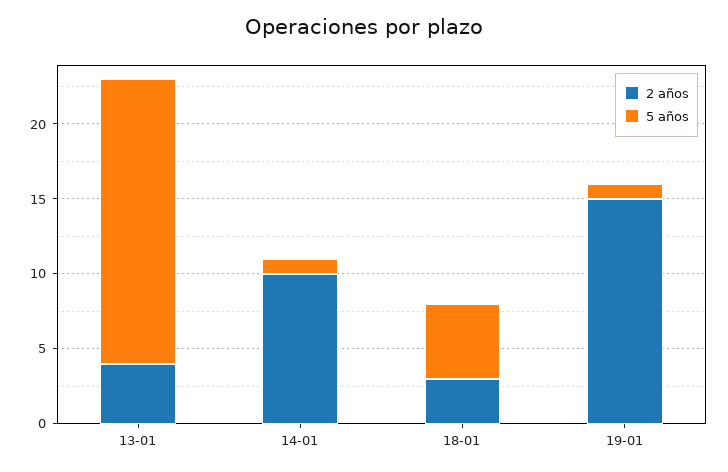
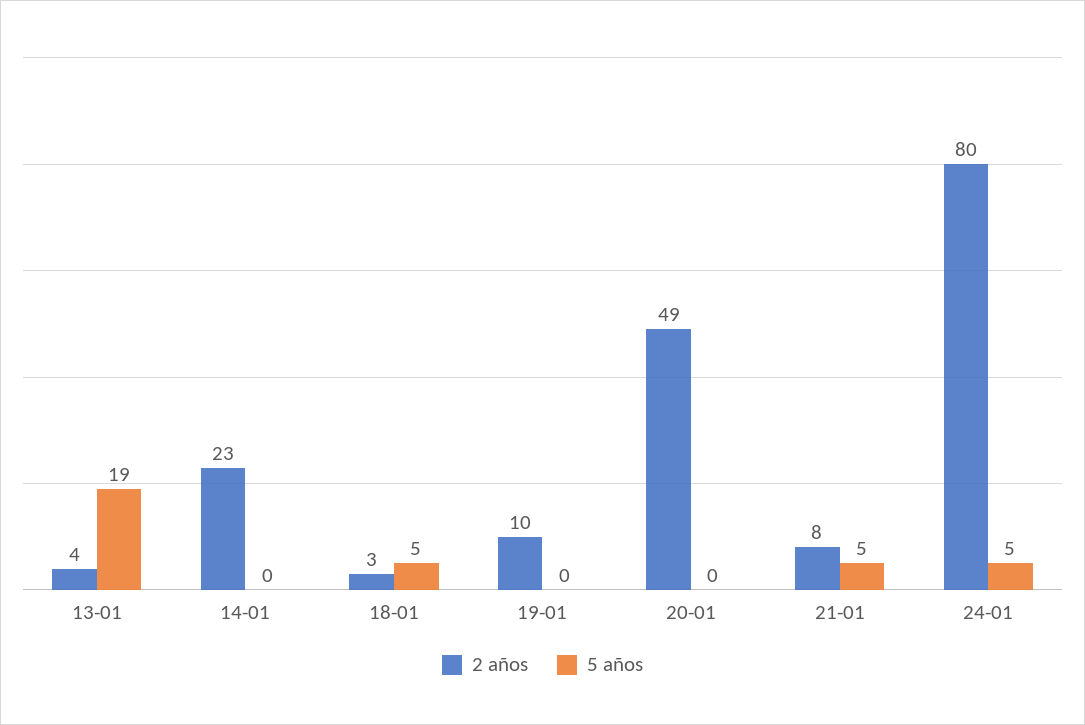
2 años, 14-01: 10 -> 23
5 años, 14-01: 1 -> 0
2 años, 19-01: 15 -> 10
5 años, 19-01: 1 -> 0
2 años, 20-01: none -> 49
5 años, 20-01: none -> 0
2 años, 21-01: none -> 8
5 años, 21-01: none -> 5
2 años, 24-01: none -> 80
5 años, 24-01: none -> 5

